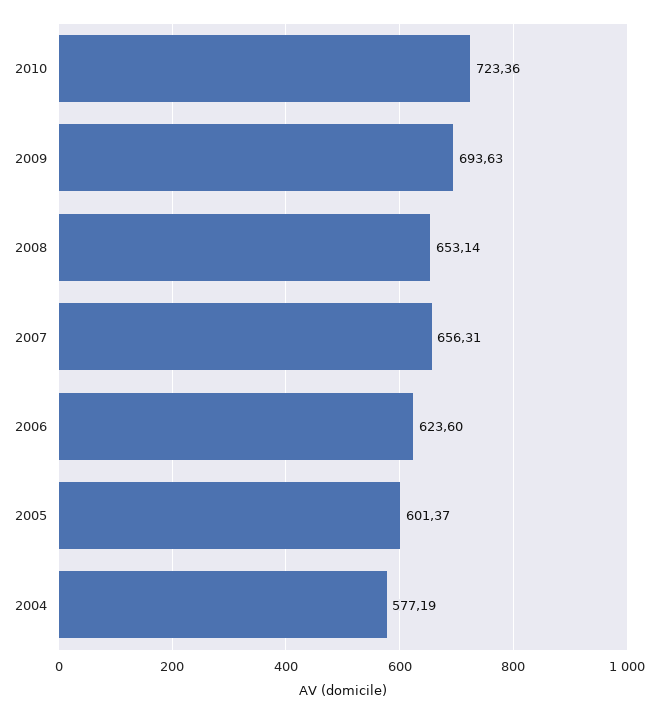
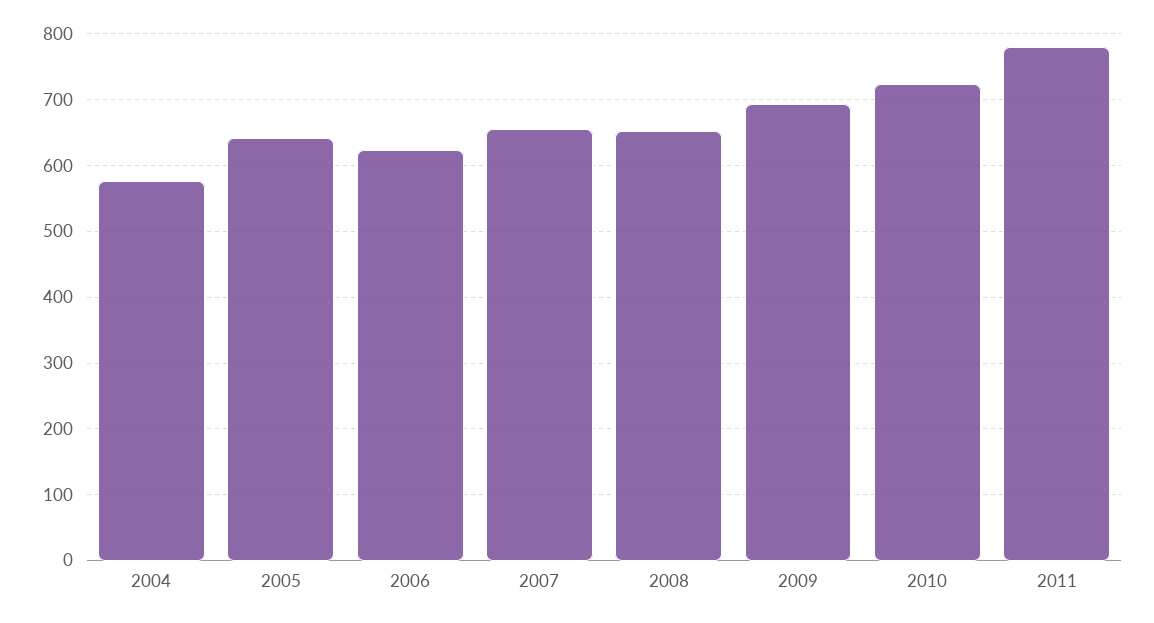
2005: 601.37 -> 640
2011: none -> 780

